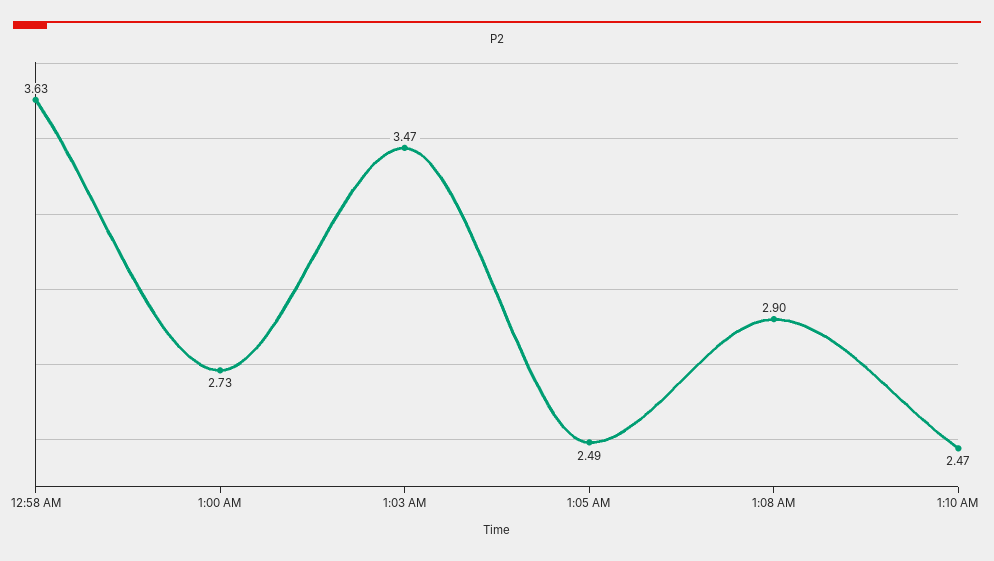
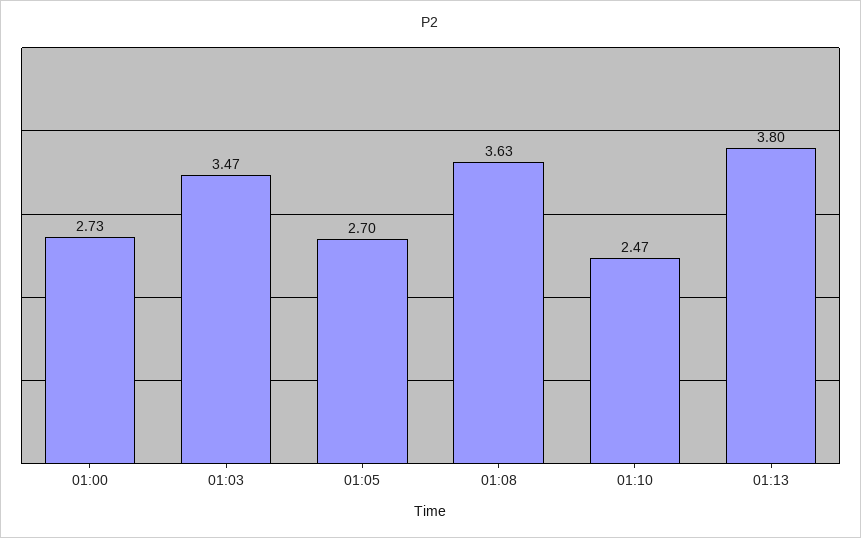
12:58 AM: 3.63 -> none
1:05 AM: 2.49 -> 2.7
1:08 AM: 2.9 -> 3.63
01:13: none -> 3.8

